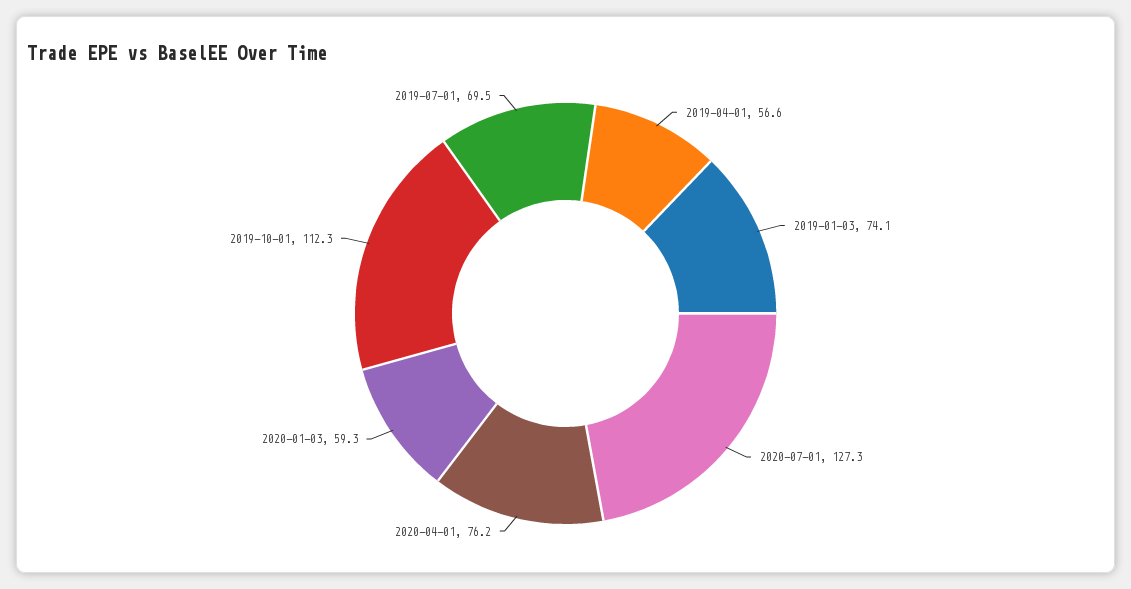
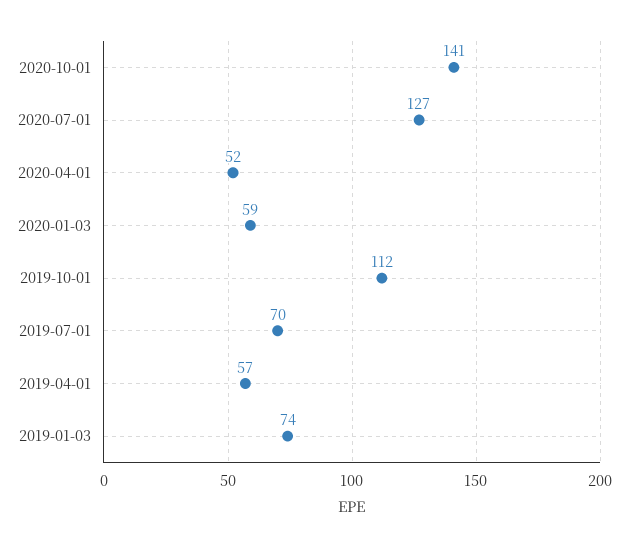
2020-04-01: 76.2 -> 52
2020-10-01: none -> 141

